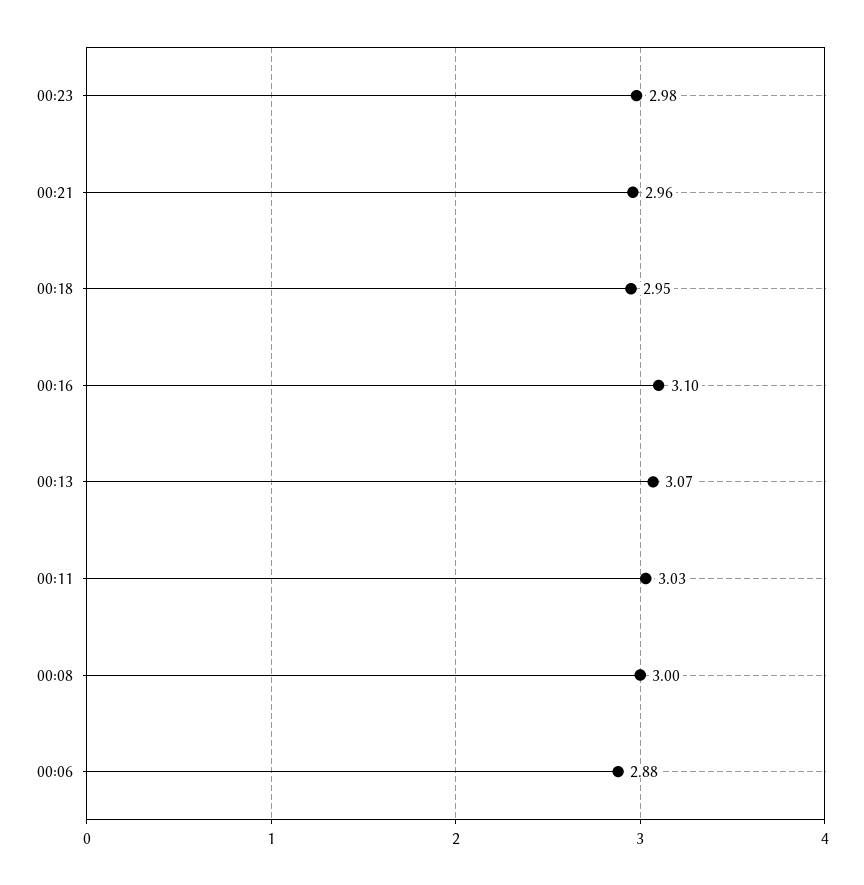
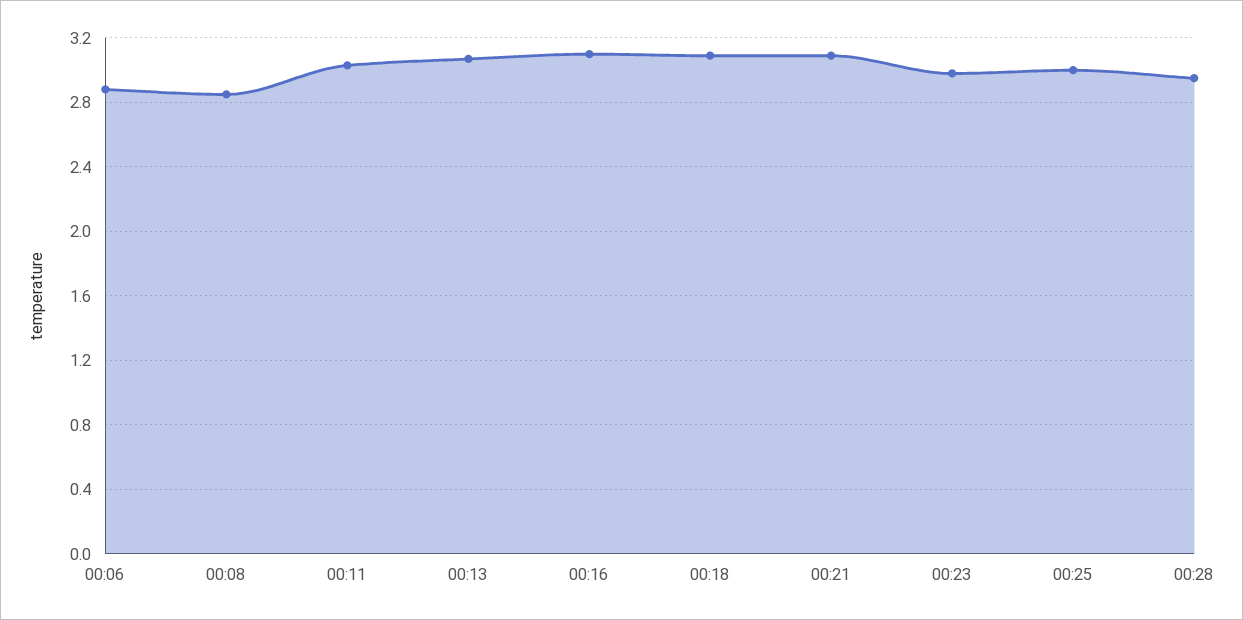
00:21: 2.96 -> 3.1
00:18: 2.95 -> 3.1
00:08: 3 -> 2.85
00:25: none -> 3
00:28: none -> 2.95

